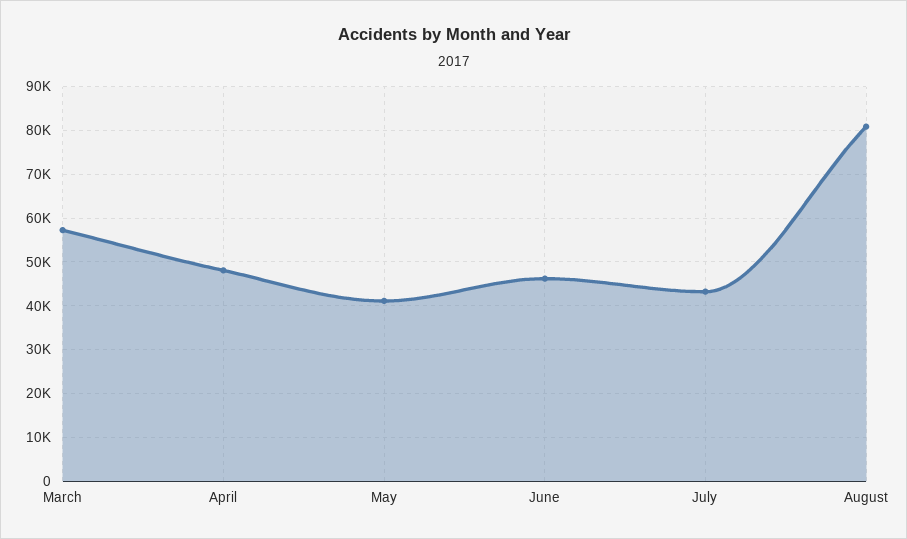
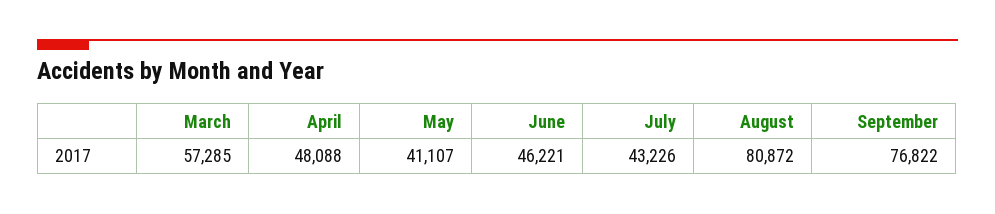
September: none -> 76822

